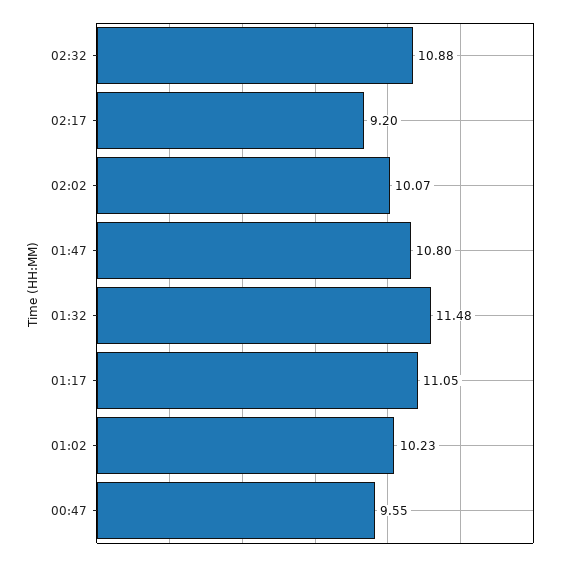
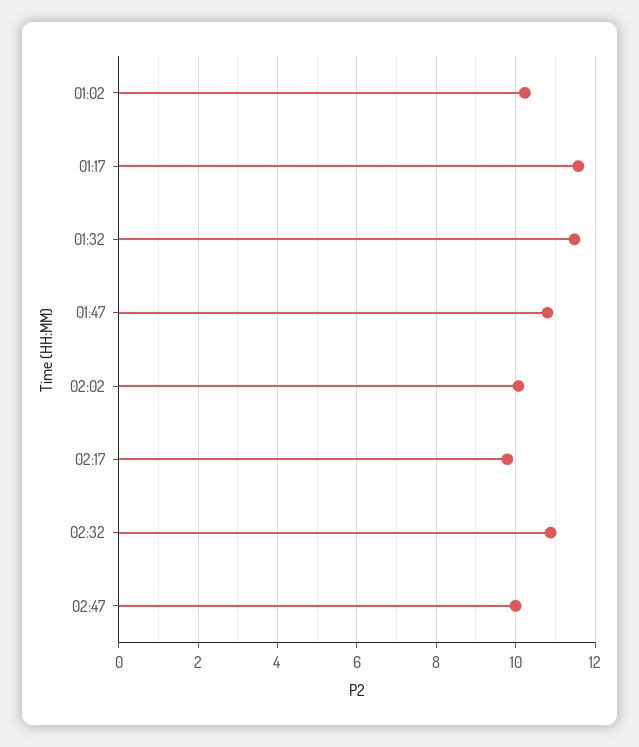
02:17: 9.2 -> 9.8
01:17: 11.05 -> 11.6
00:47: 9.55 -> none
02:47: none -> 10

